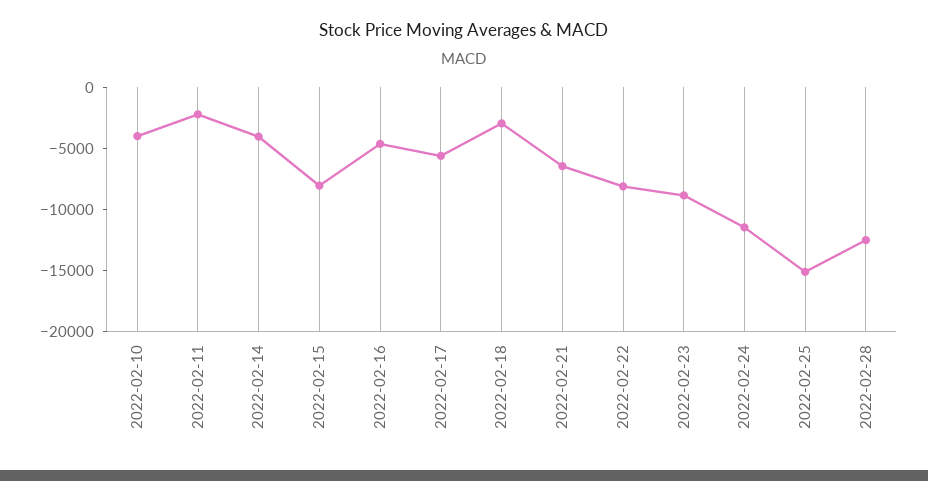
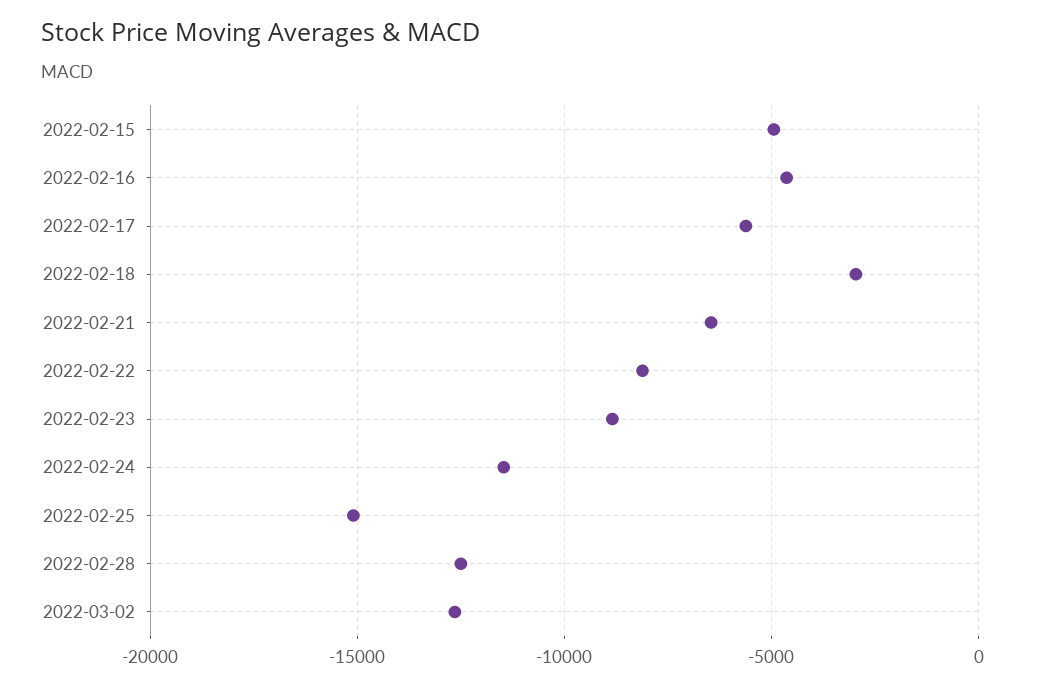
2022-02-10: -4000 -> none
2022-02-11: -2000 -> none
2022-02-14: -4000 -> none
2022-02-15: -8000 -> -5000
2022-03-02: none -> -12500

